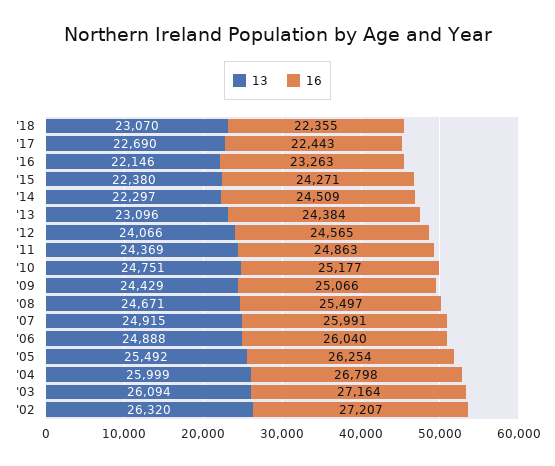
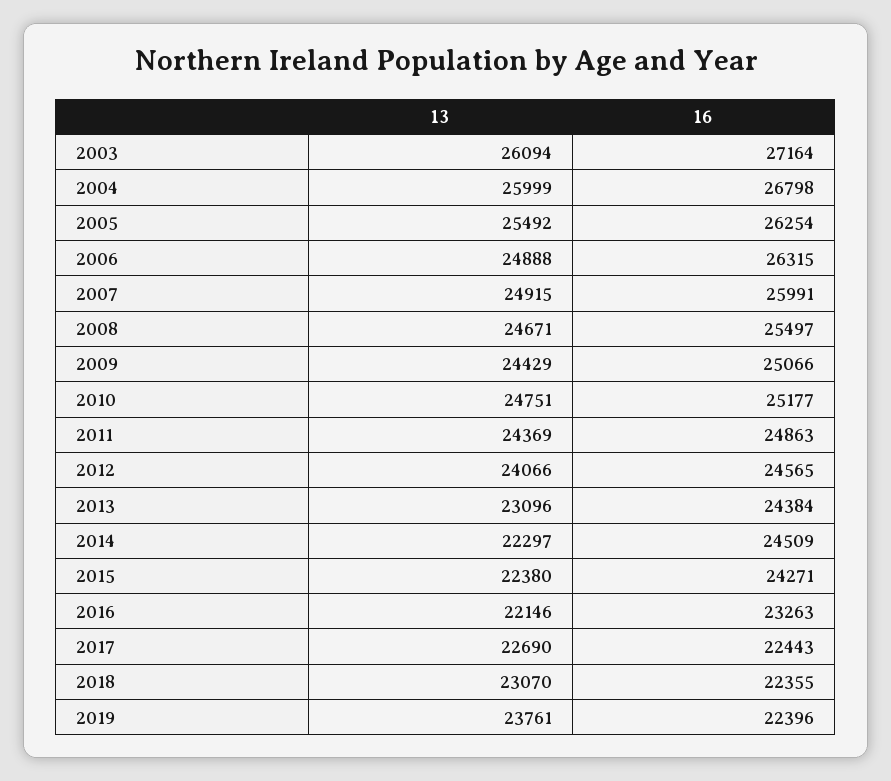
16, '06: 26040 -> 26315
13, '02: 26320 -> none
16, '02: 27207 -> none
13, 2019: none -> 23761
16, 2019: none -> 22396

